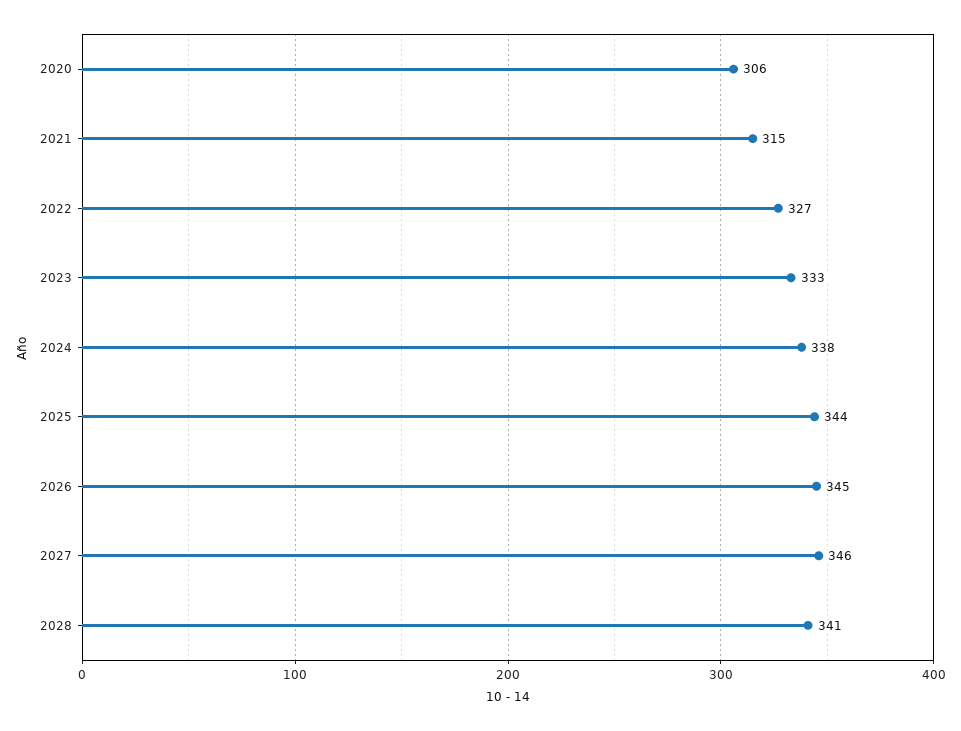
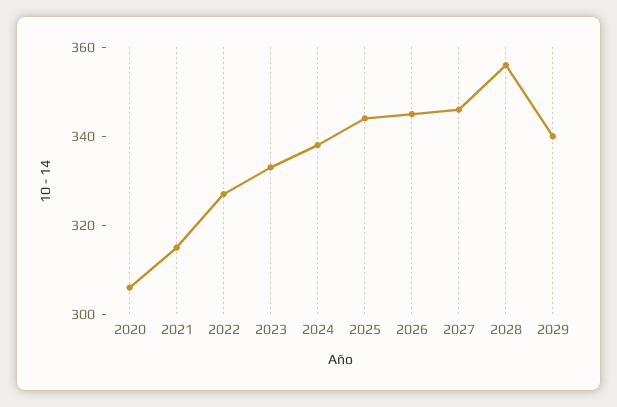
2028: 341 -> 355
2029: none -> 340

